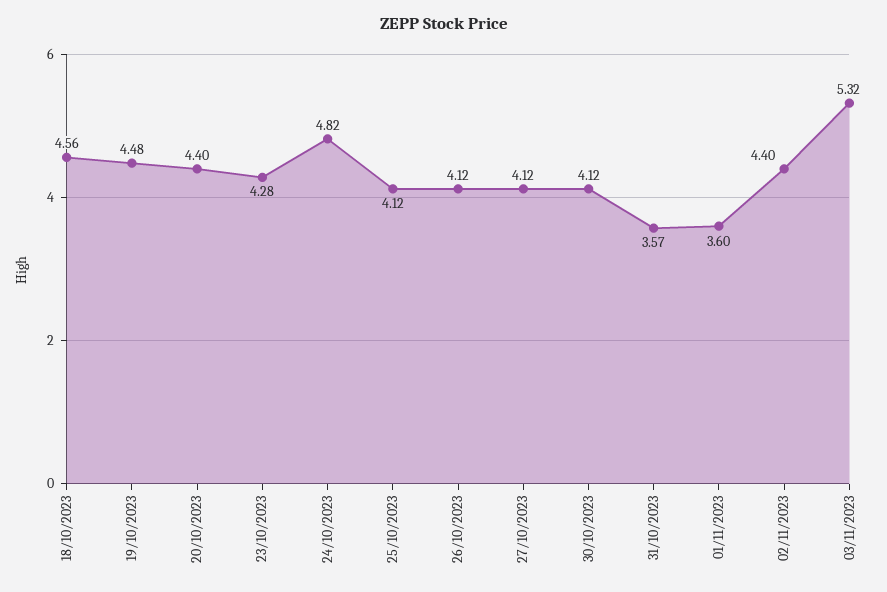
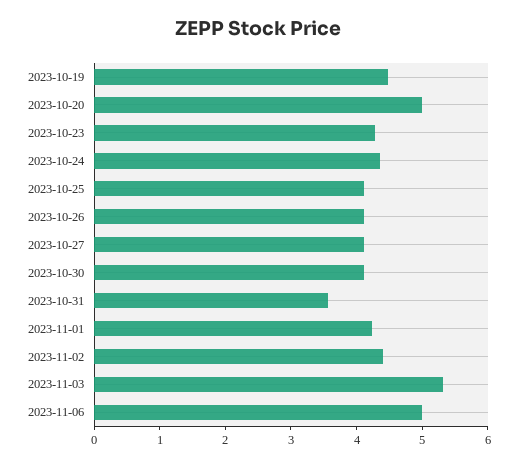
18/10/2023: 4.56 -> none
20/10/2023: 4.4 -> 5
24/10/2023: 4.82 -> 4.4
01/11/2023: 3.6 -> 4.2
2023-11-06: none -> 5

